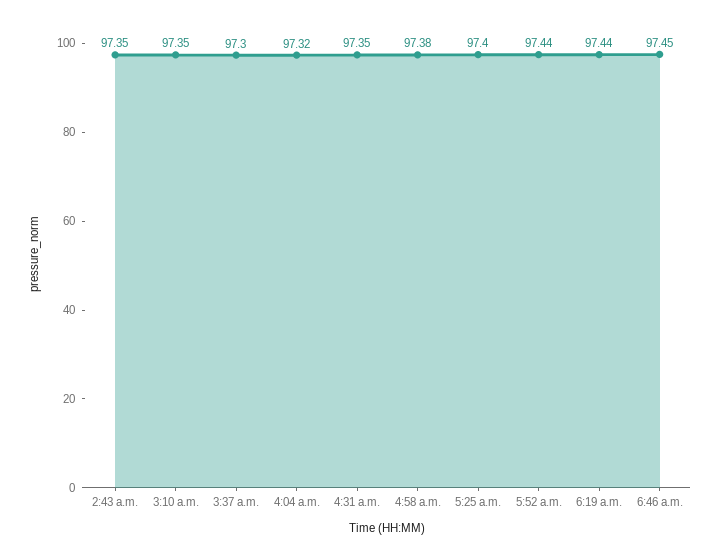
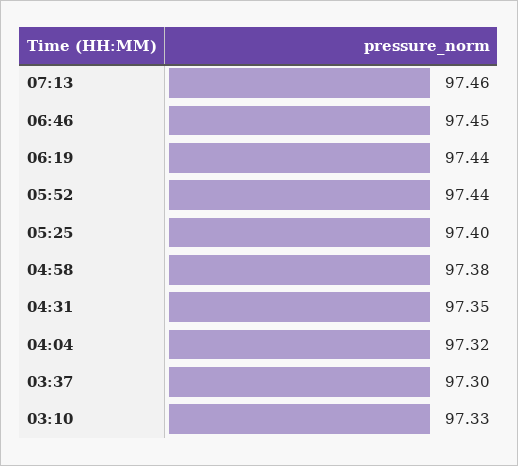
2:43 a.m.: 97.35 -> none
3:10 a.m.: 97.35 -> 97.33
07:13: none -> 97.46

